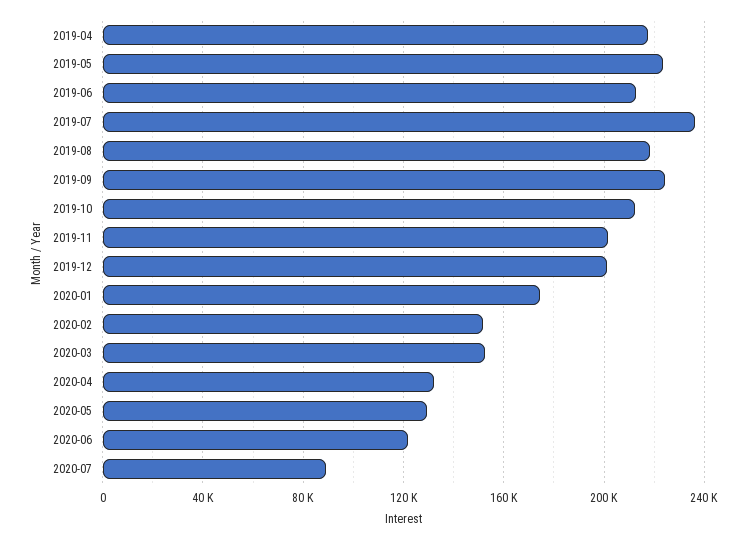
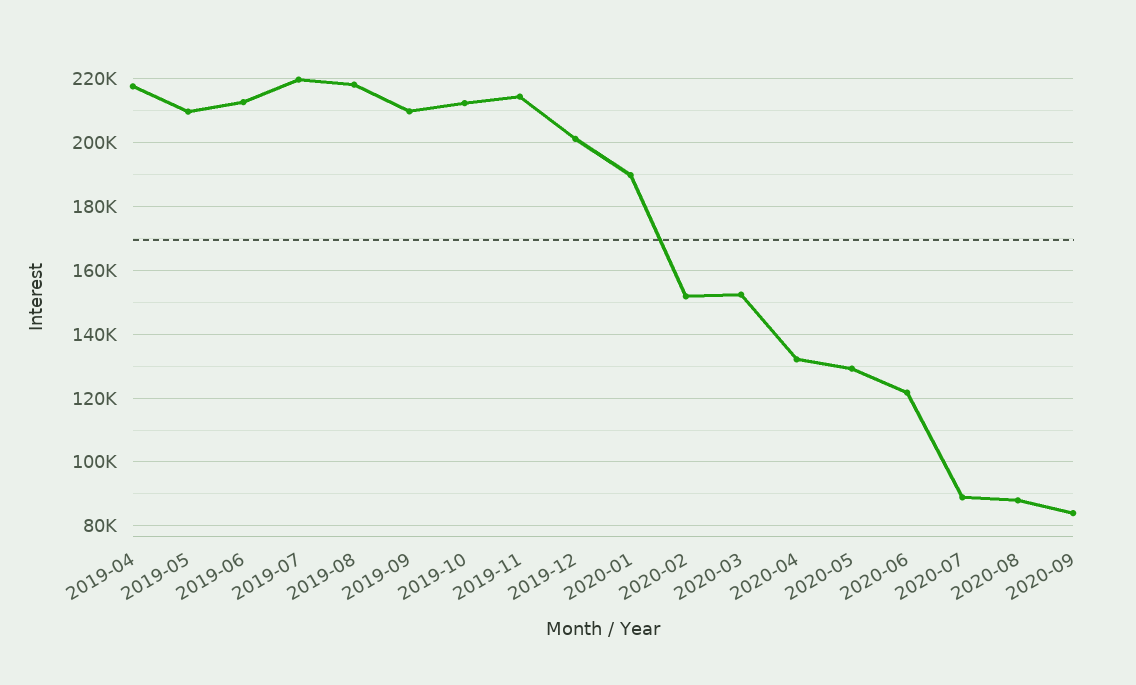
2019-05: 225000 -> 210000
2019-07: 235000 -> 220000
2019-09: 225000 -> 210000
2019-11: 200000 -> 214000
2020-01: 175000 -> 190000
2020-08: none -> 88000
2020-09: none -> 84000

